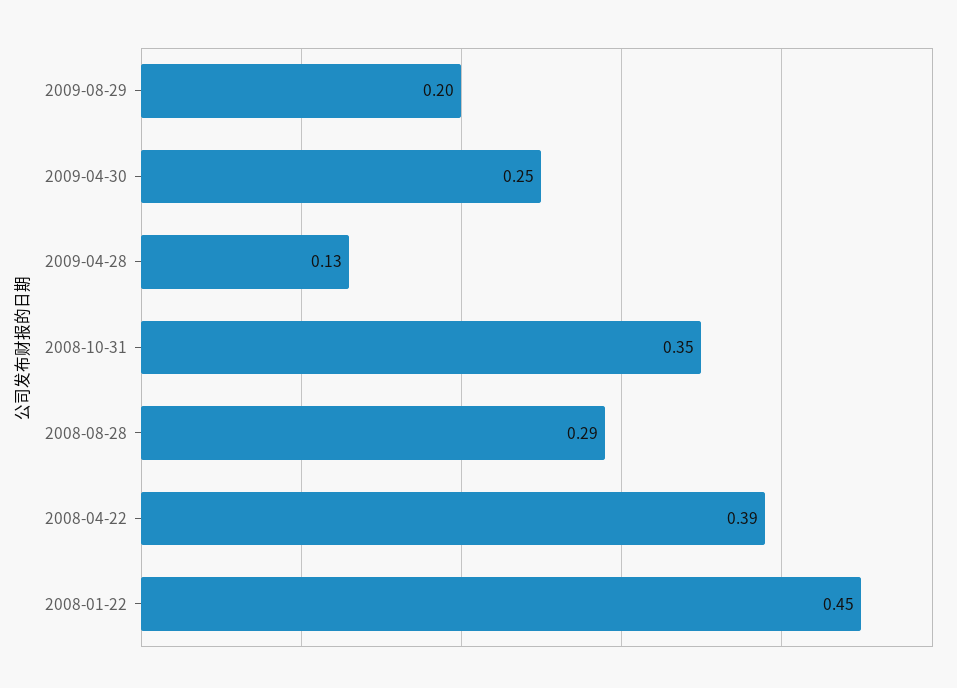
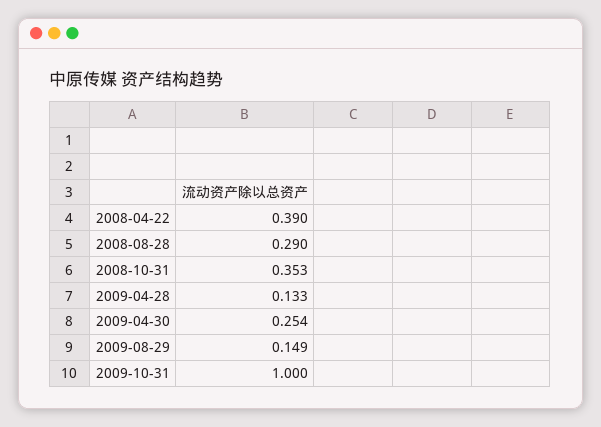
2009-08-29: 0.2 -> 0.149
2008-01-22: 0.45 -> none
2009-10-31: none -> 1

